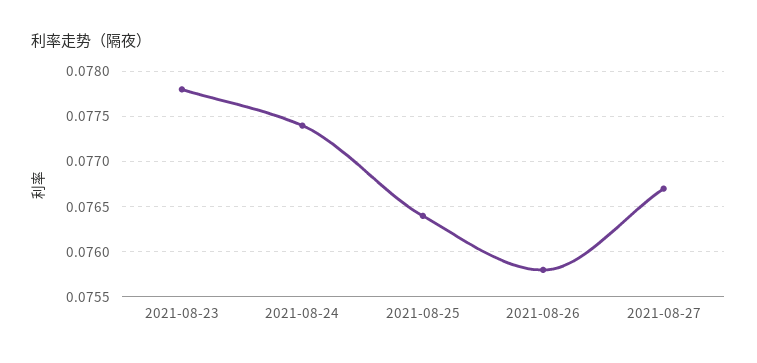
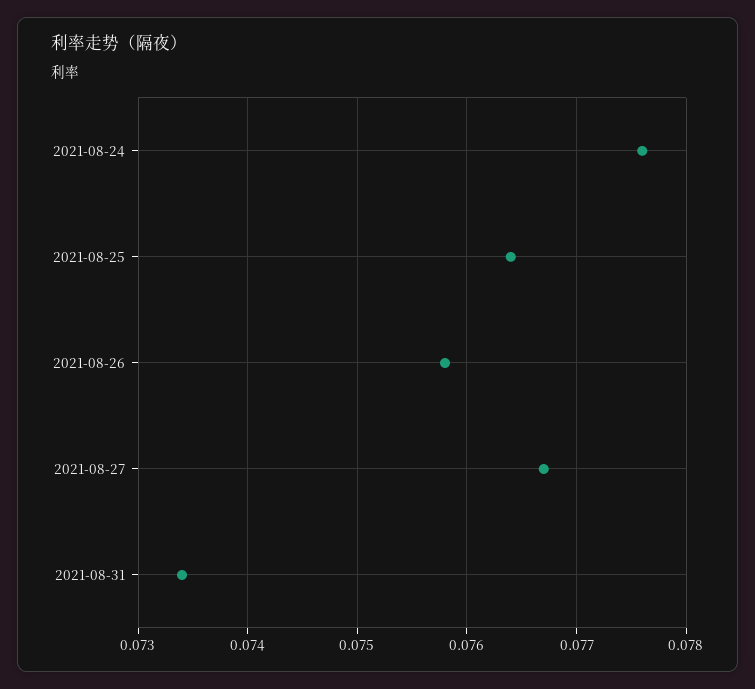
2021-08-23: 0.0778 -> none
2021-08-24: 0.0774 -> 0.0776
2021-08-31: none -> 0.0734

